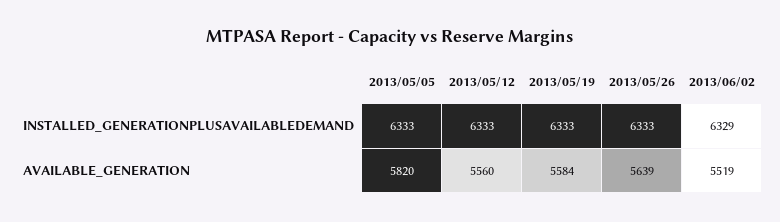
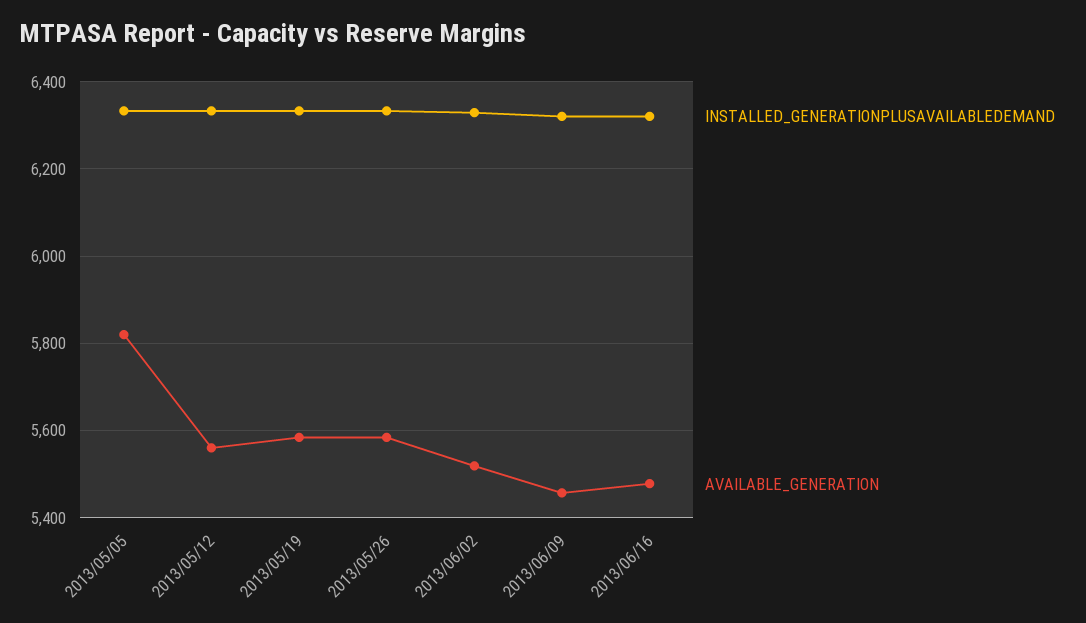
AVAILABLE_GENERATION, 2013/05/26: 5639 -> 5580
INSTALLED_GENERATIONPLUSAVAILABLEDEMAND, 2013/06/09: none -> 6320
AVAILABLE_GENERATION, 2013/06/09: none -> 5460
INSTALLED_GENERATIONPLUSAVAILABLEDEMAND, 2013/06/16: none -> 6320
AVAILABLE_GENERATION, 2013/06/16: none -> 5480

